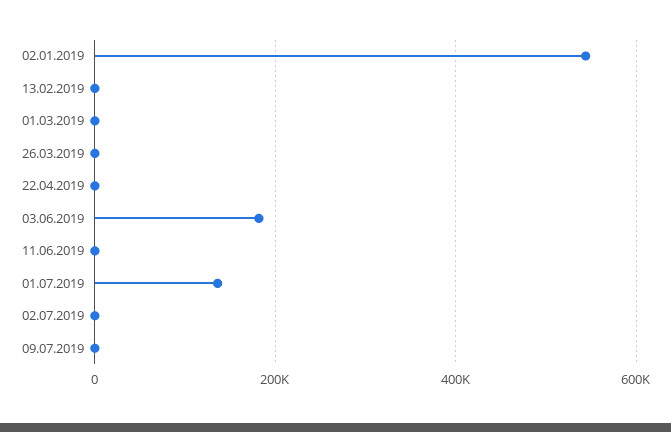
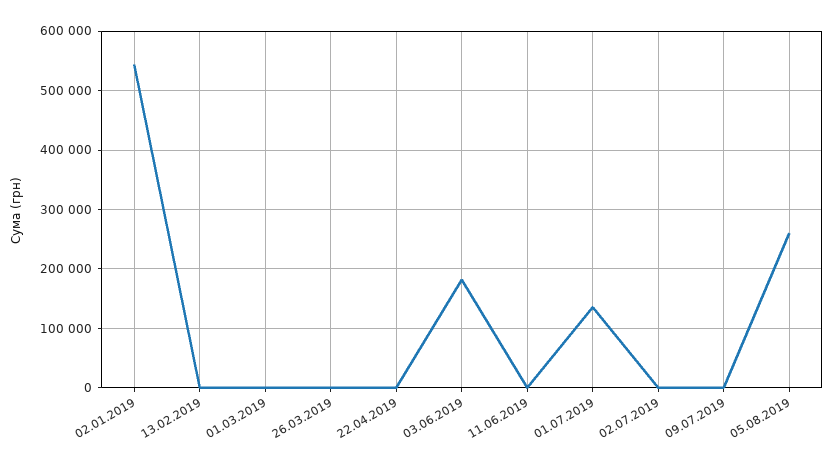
05.08.2019: none -> 260000

